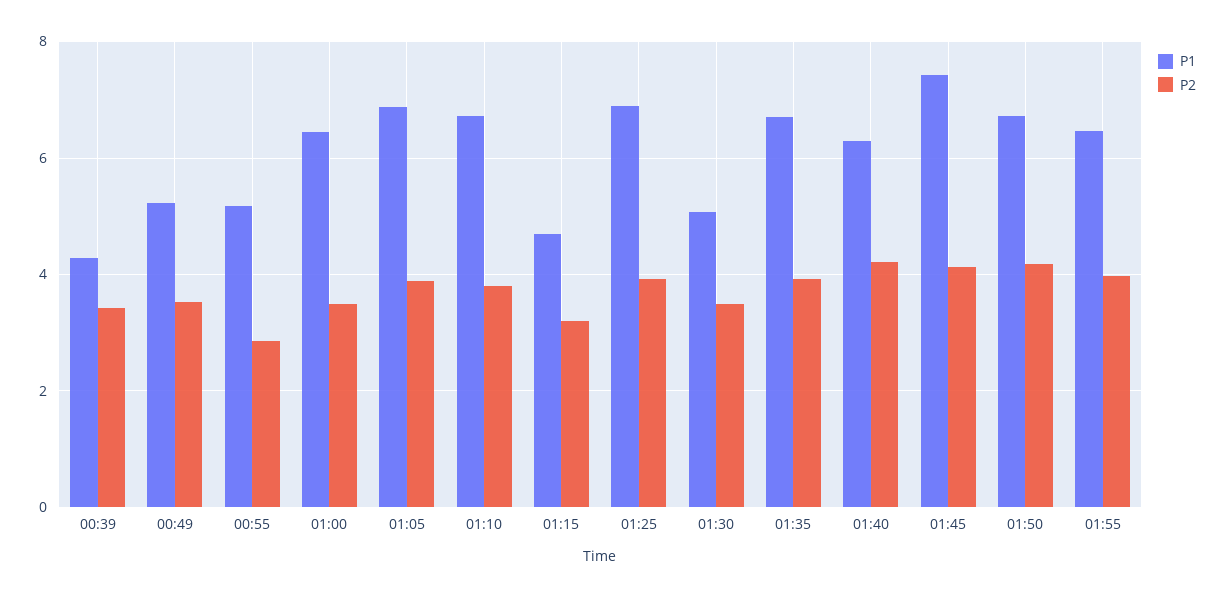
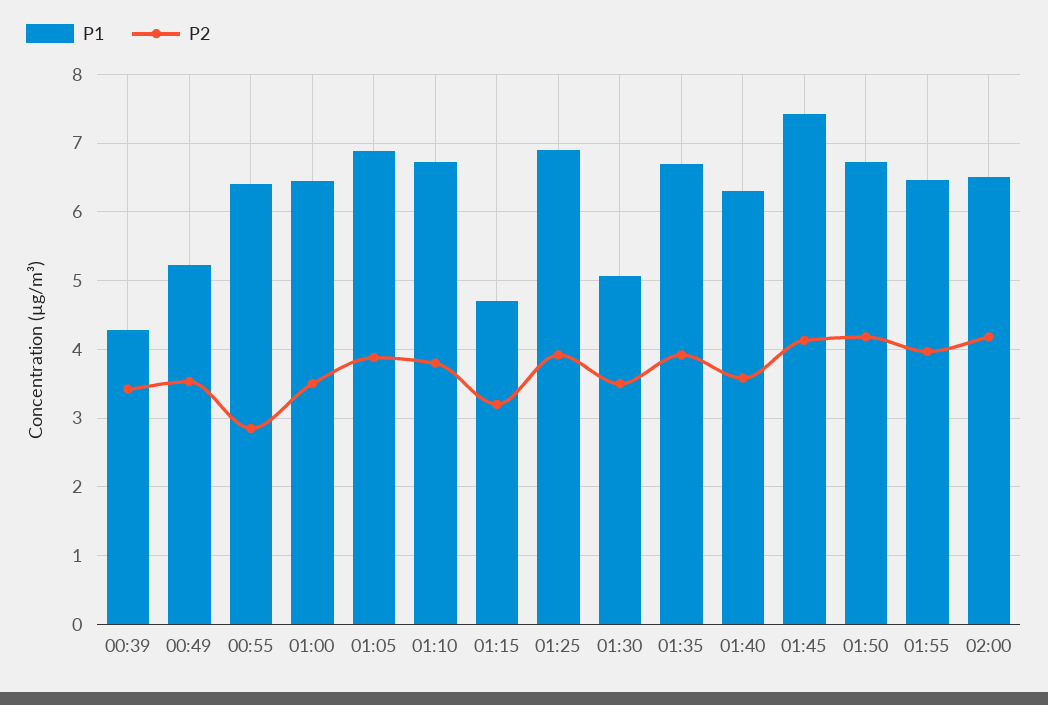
P1, 00:55: 5.2 -> 6.4
P2, 01:40: 4.2 -> 3.6
P1, 02:00: none -> 6.5
P2, 02:00: none -> 4.2

